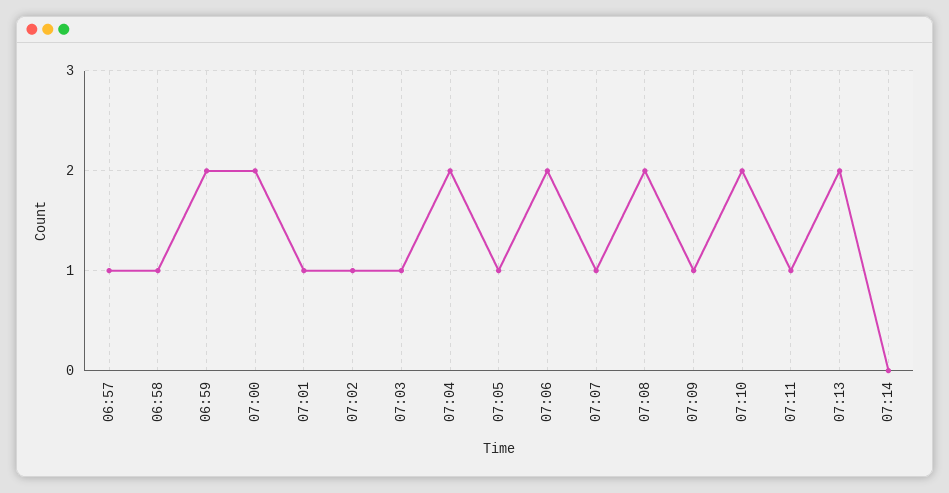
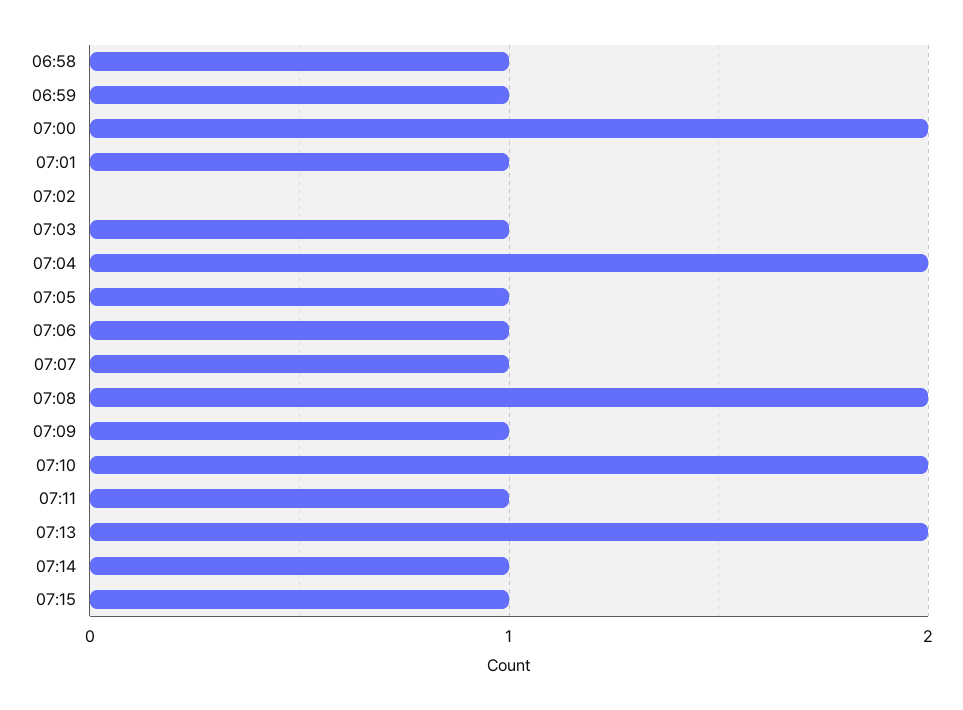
06:57: 1 -> none
06:59: 2 -> 1
07:02: 1 -> 0
07:06: 2 -> 1
07:14: 0 -> 1
07:15: none -> 1

